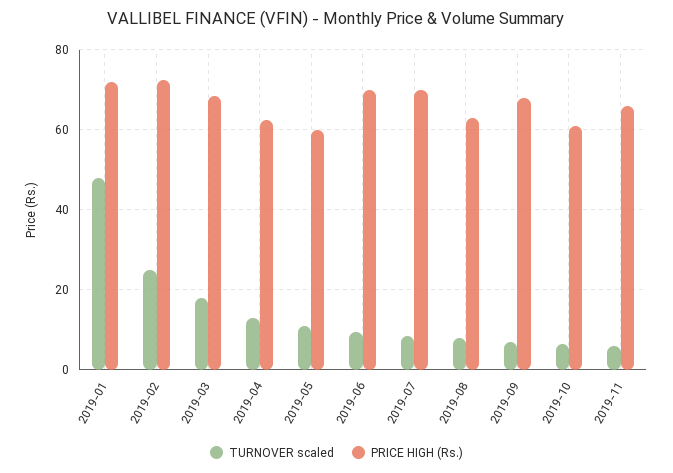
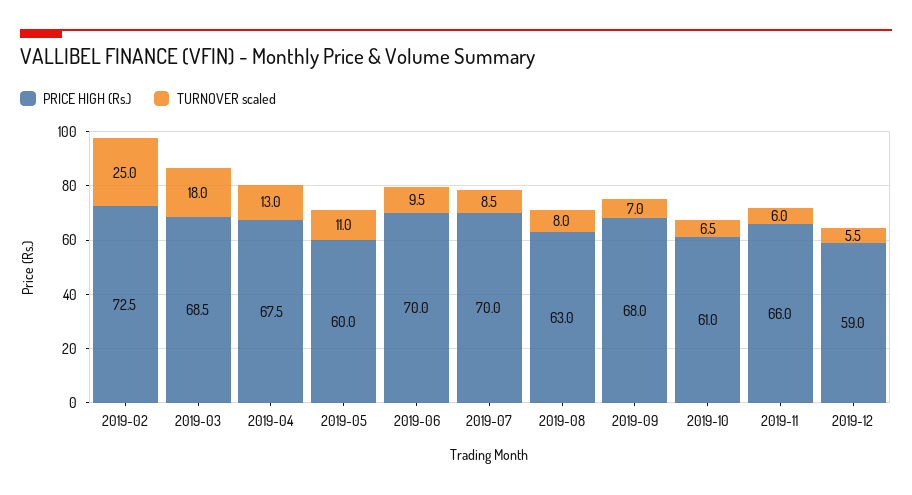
TURNOVER scaled, 2019-01: 48 -> none
PRICE HIGH (Rs.), 2019-01: 72 -> none
PRICE HIGH (Rs.), 2019-04: 62 -> 67.5
PRICE HIGH (Rs.), 2019-12: none -> 59
TURNOVER scaled, 2019-12: none -> 5.5

